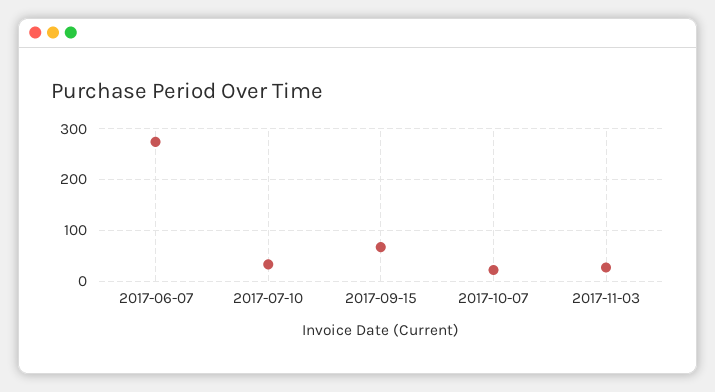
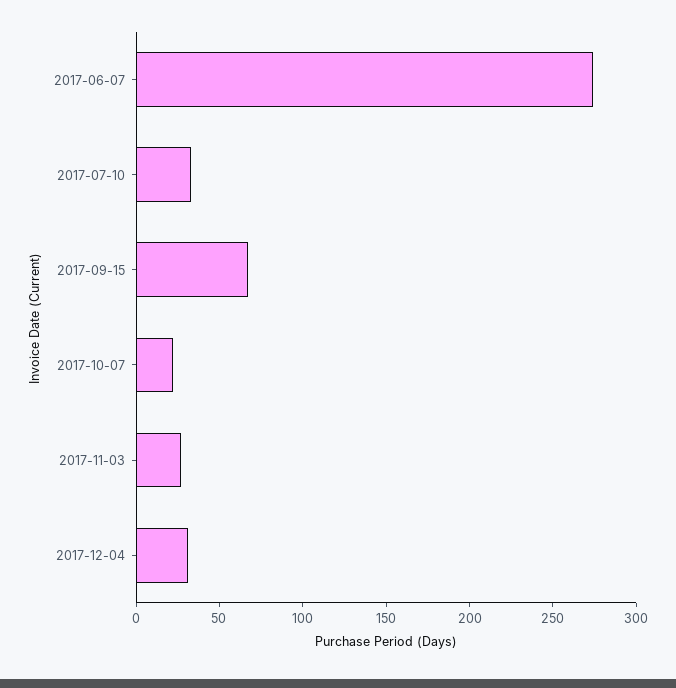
2017-12-04: none -> 30

